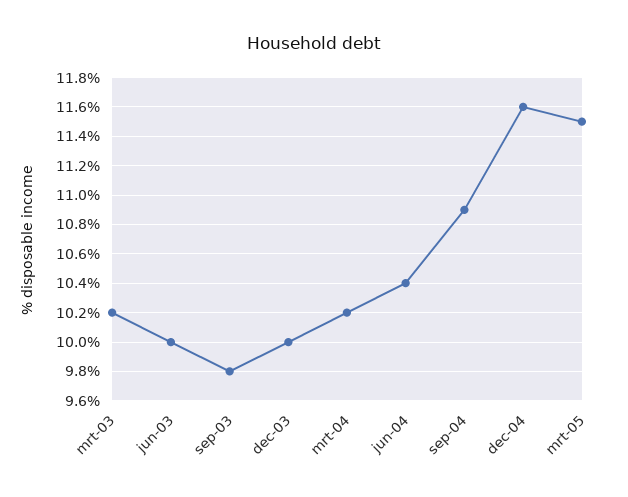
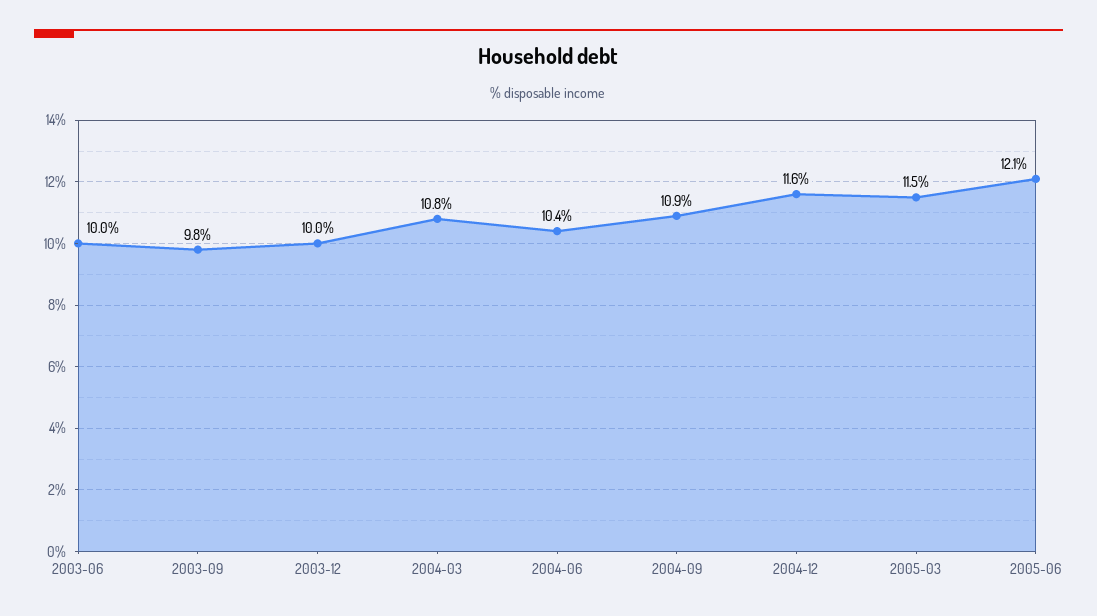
mrt-03: 10.2 -> none
mrt-04: 10.2 -> 10.8
2005-06: none -> 12.1

